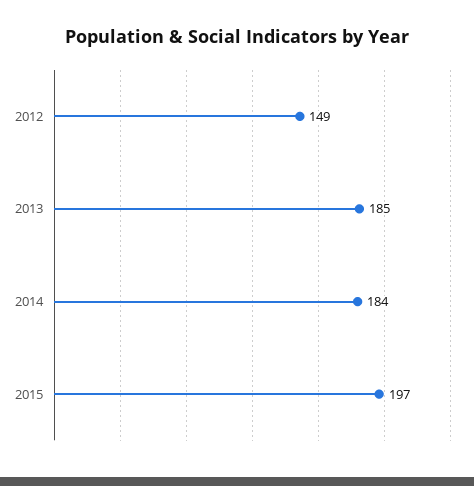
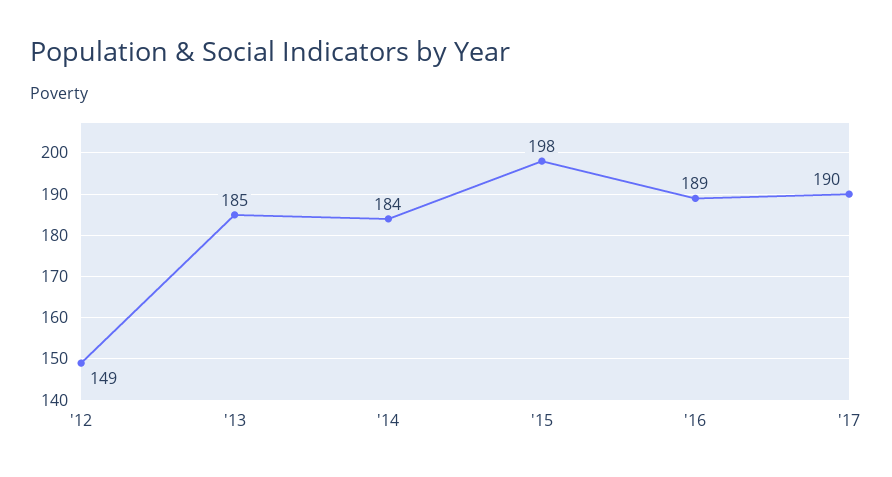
2015: 197 -> 198
'16: none -> 189
'17: none -> 190

